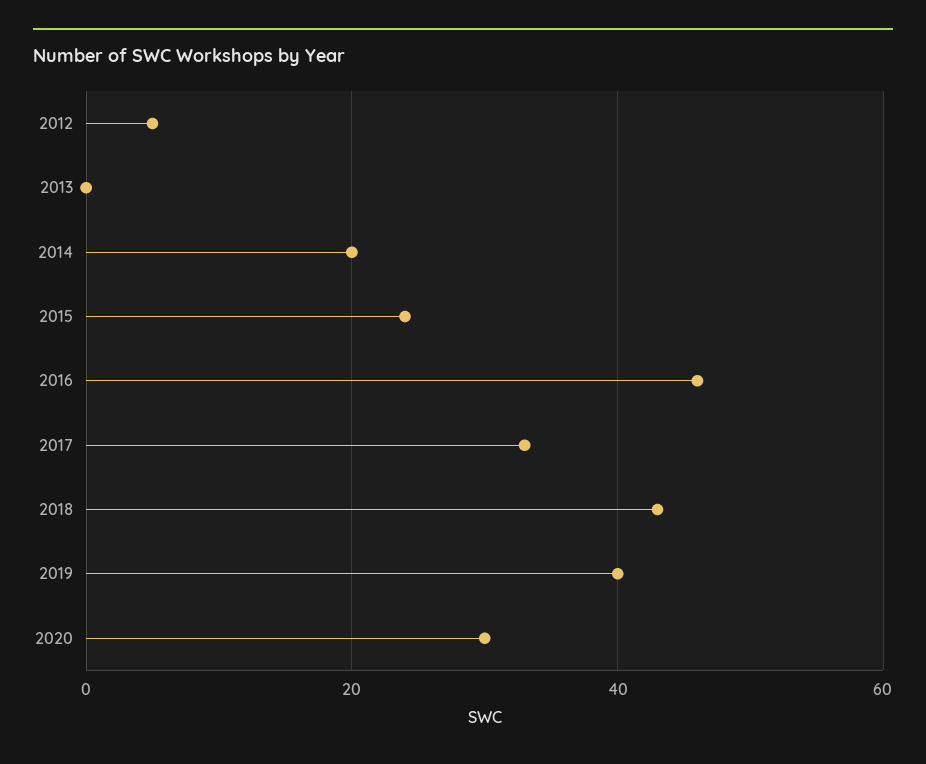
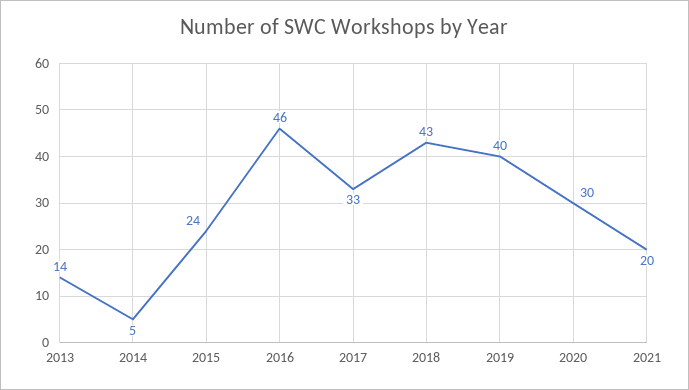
2012: 5 -> none
2013: 0 -> 14
2014: 20 -> 5
2021: none -> 20

